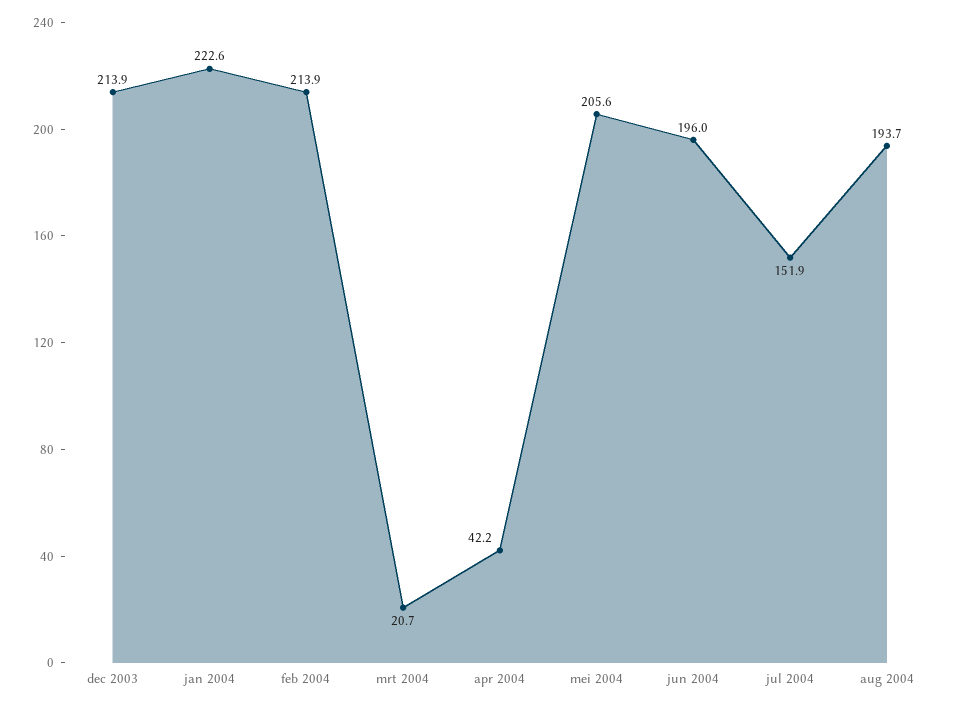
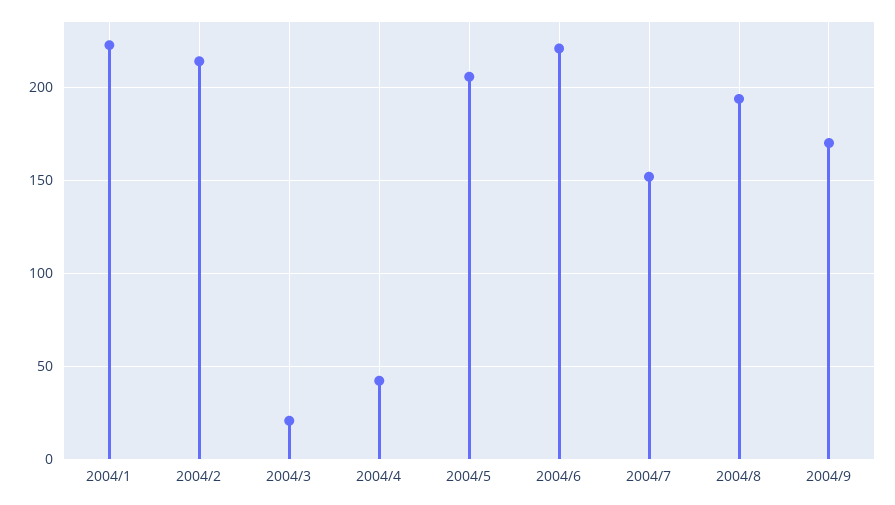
dec 2003: 213.9 -> none
jun 2004: 196 -> 220
2004/9: none -> 170

